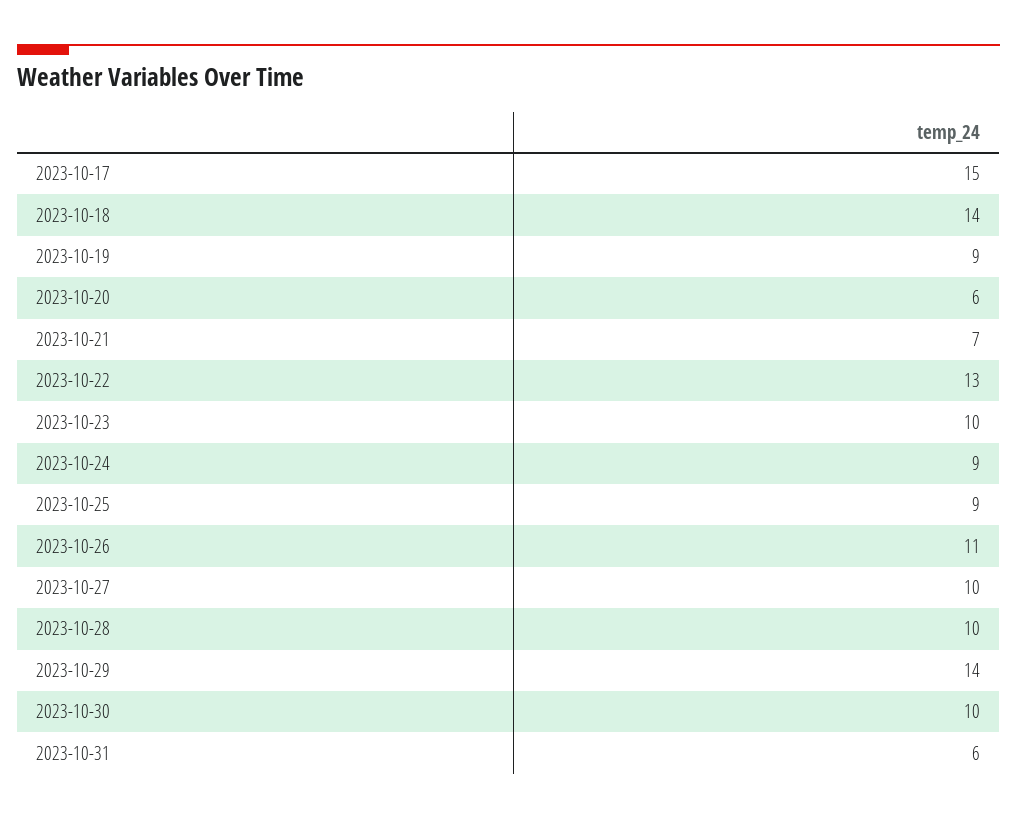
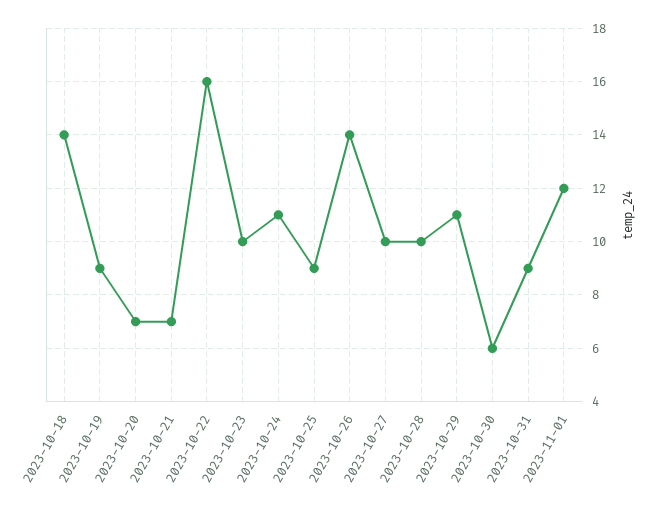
2023-10-17: 15 -> none
2023-10-20: 6 -> 7
2023-10-22: 13 -> 16
2023-10-24: 9 -> 11
2023-10-26: 11 -> 14
2023-10-29: 14 -> 11
2023-10-30: 10 -> 6
2023-10-31: 6 -> 9
2023-11-01: none -> 12

